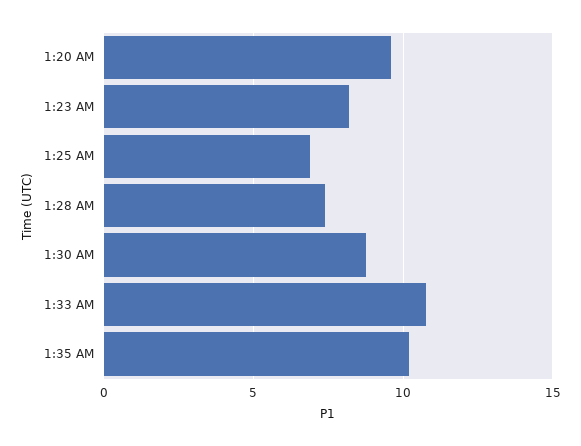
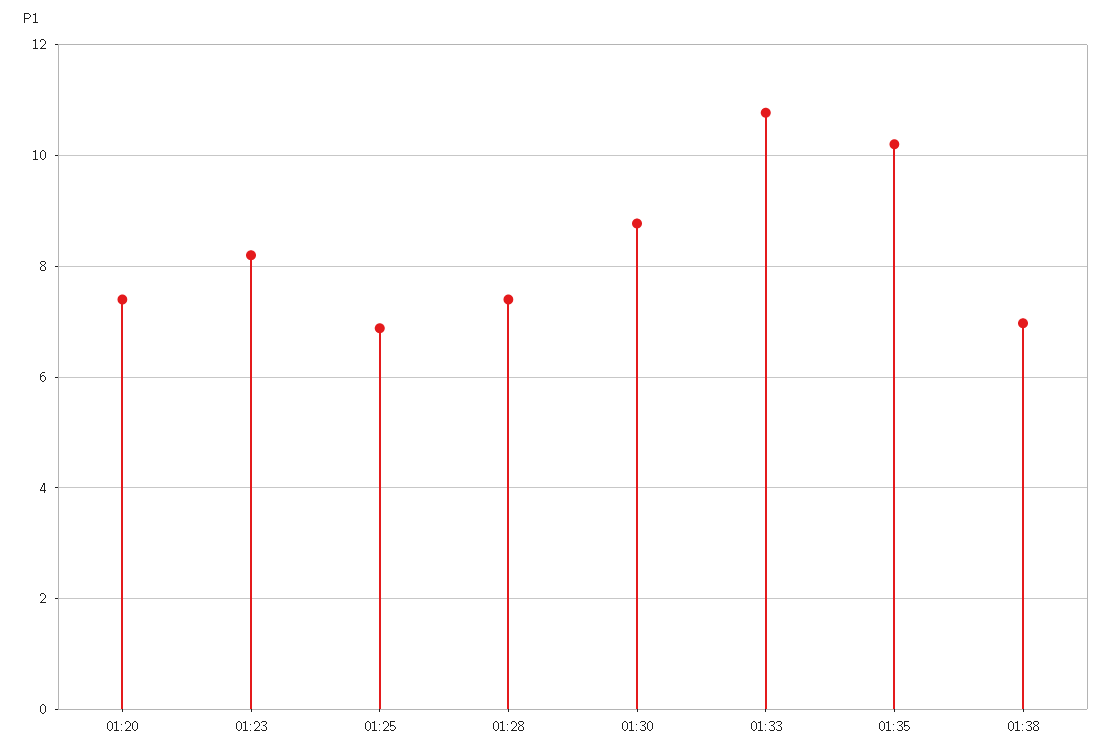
1:20 AM: 9.5 -> 7.4
01:38: none -> 7

